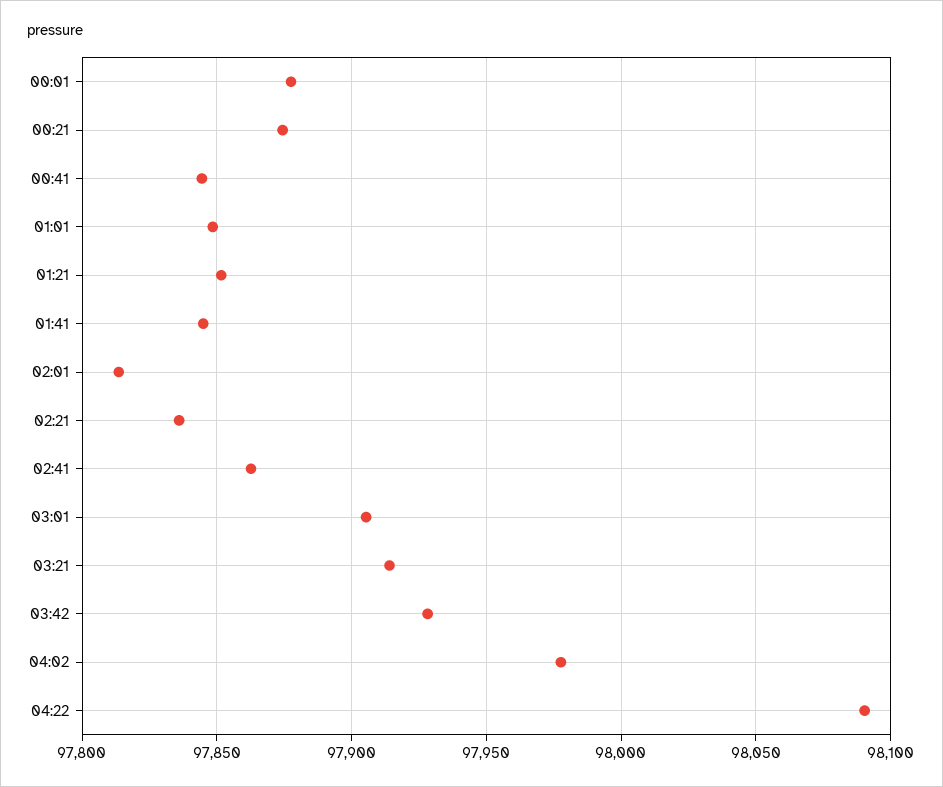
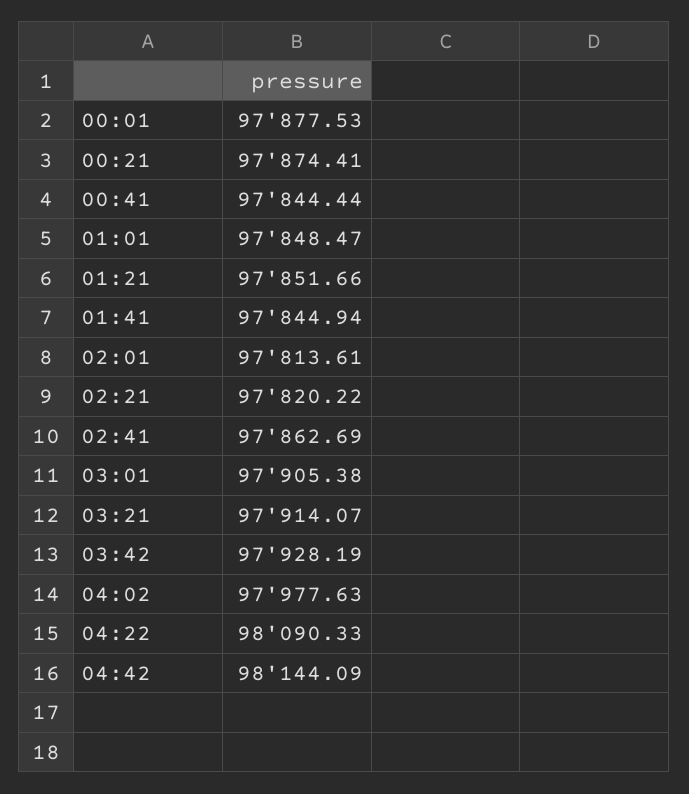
02:21: 97835 -> 97820.22
04:42: none -> 98144.09

